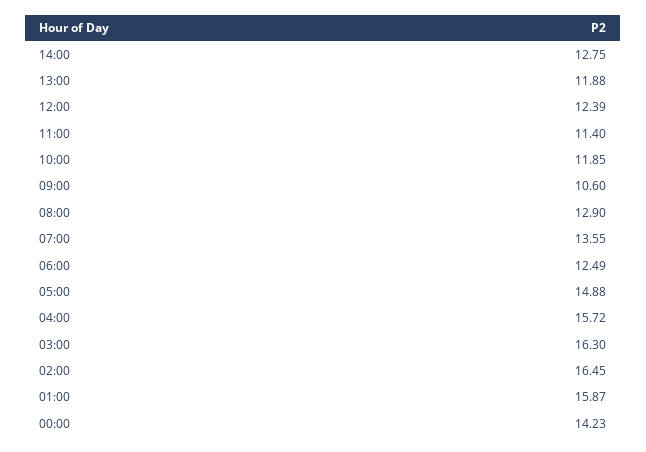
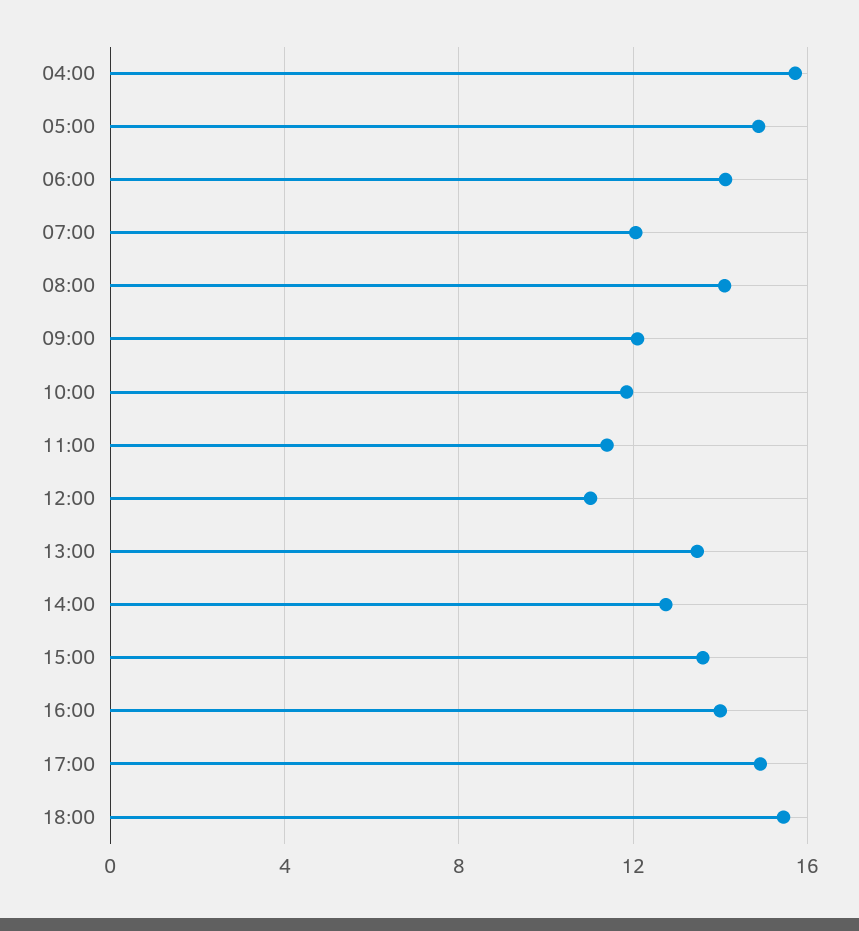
13:00: 11.88 -> 13.5
12:00: 12.39 -> 11
09:00: 10.6 -> 12
08:00: 12.9 -> 14
07:00: 13.55 -> 12
06:00: 12.49 -> 14
03:00: 16.3 -> none
02:00: 16.45 -> none
01:00: 15.87 -> none
00:00: 14.23 -> none
15:00: none -> 13.5
16:00: none -> 14
17:00: none -> 15
18:00: none -> 15.5

